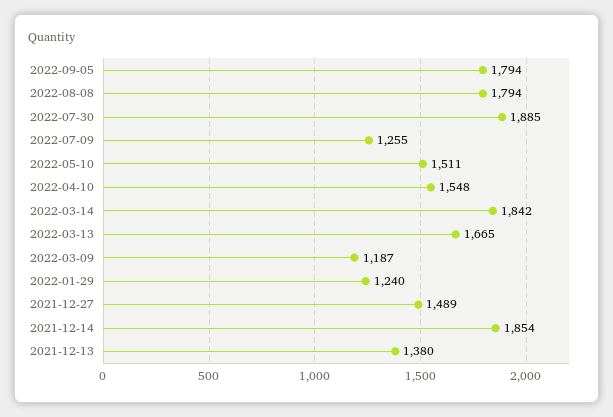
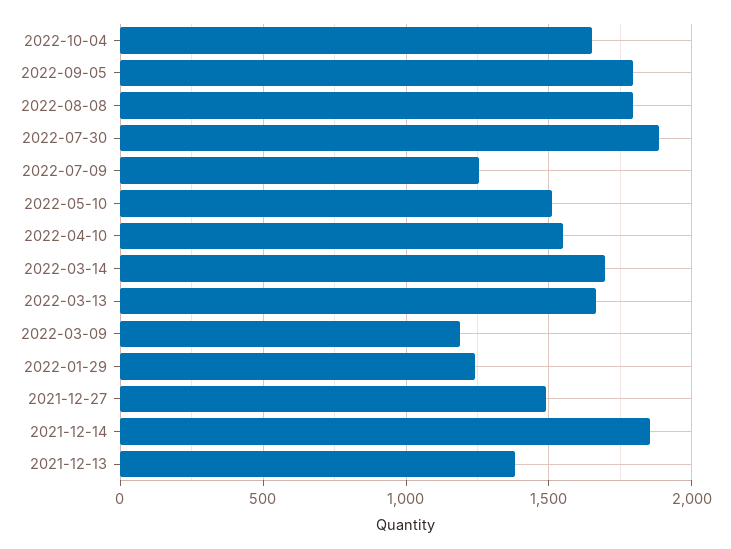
2022-03-14: 1842 -> 1700
2022-10-04: none -> 1650

